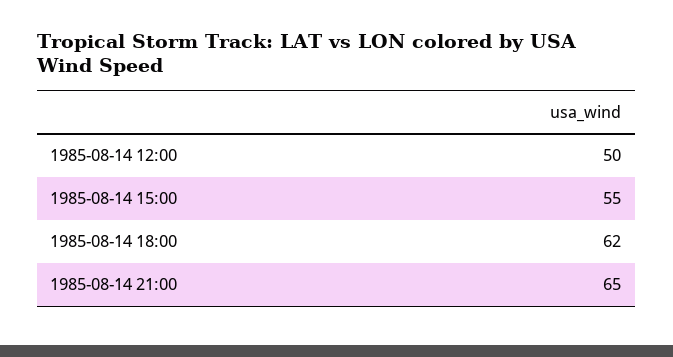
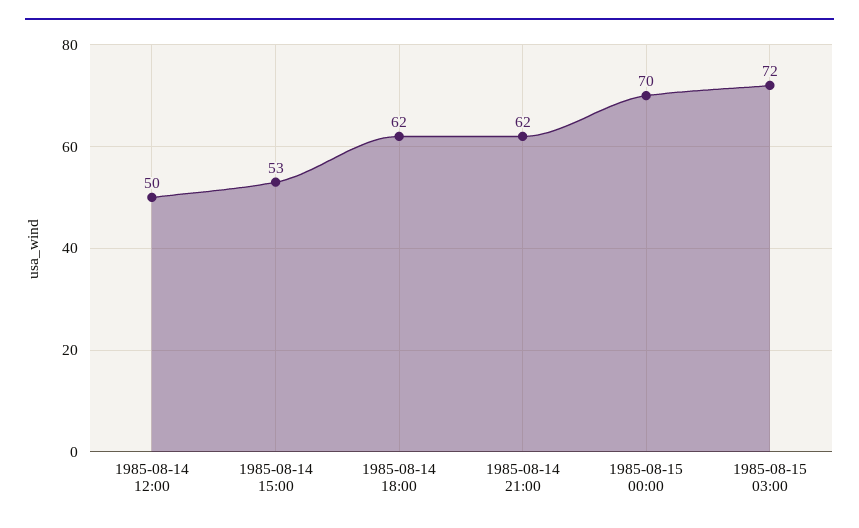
1985-08-14 15:00: 55 -> 53
1985-08-14 21:00: 65 -> 62
1985-08-15 00:00: none -> 70
1985-08-15 03:00: none -> 72

